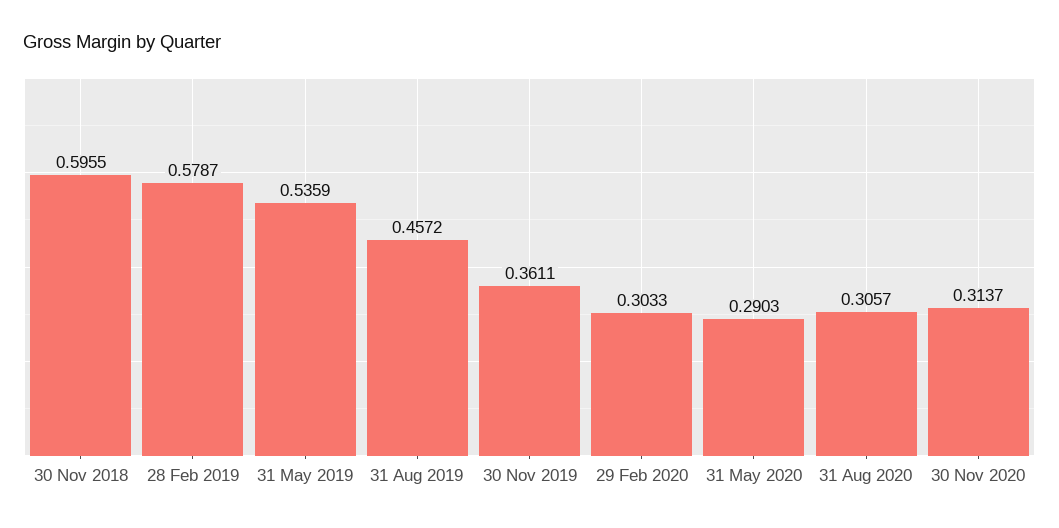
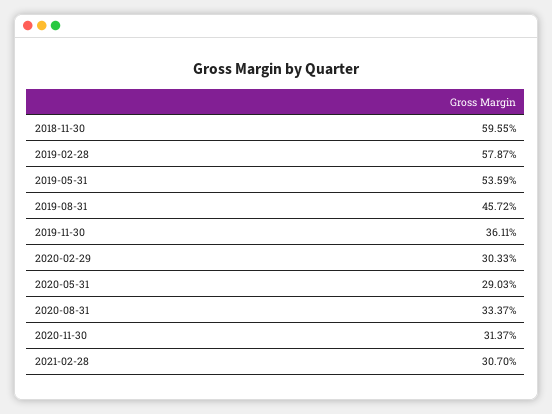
31 Aug 2020: 0.3057 -> 0.3337
2021-02-28: none -> 0.307

